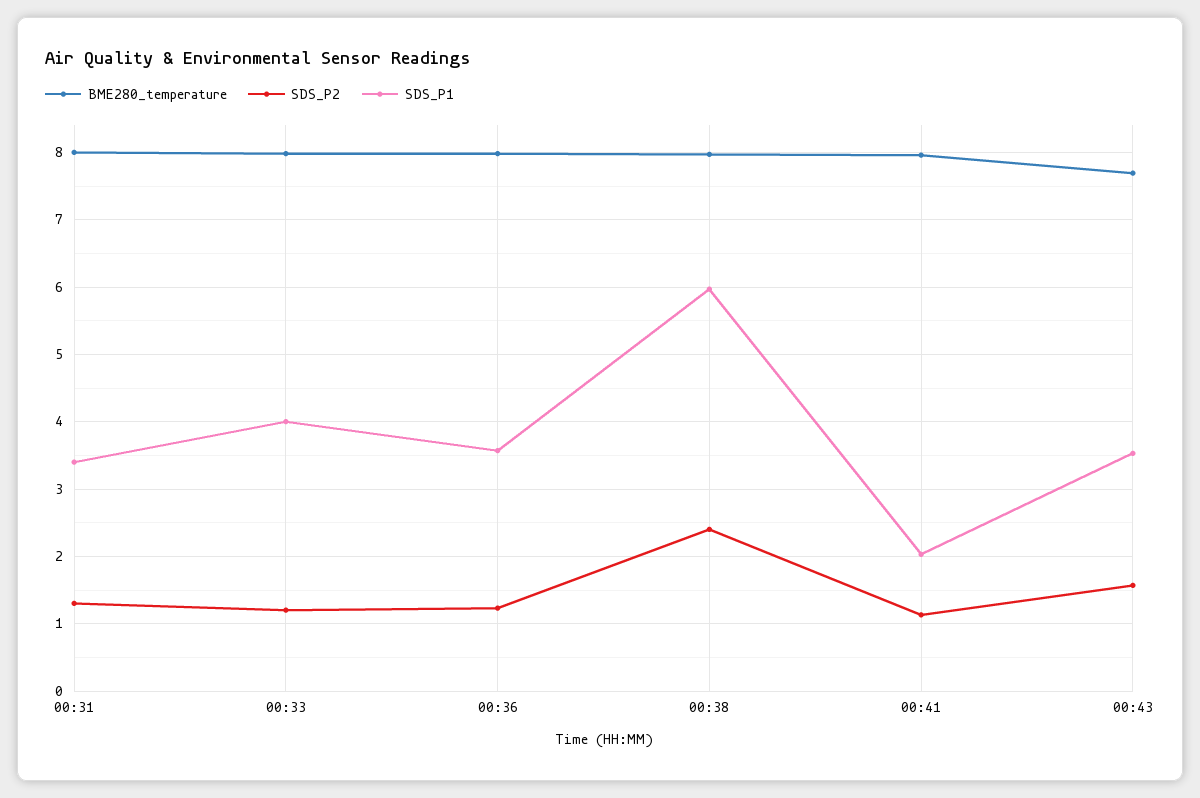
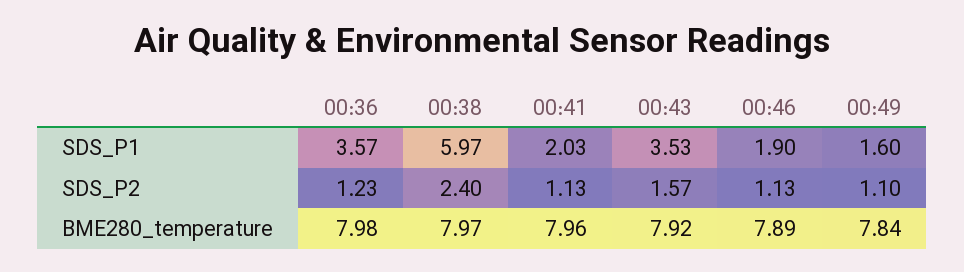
BME280_temperature, 00:31: 8 -> none
SDS_P2, 00:31: 1.3 -> none
SDS_P1, 00:31: 3.4 -> none
BME280_temperature, 00:33: 8 -> none
SDS_P2, 00:33: 1.2 -> none
SDS_P1, 00:33: 4 -> none
BME280_temperature, 00:43: 7.7 -> 7.92
SDS_P1, 00:46: none -> 1.9
SDS_P1, 00:49: none -> 1.6
SDS_P2, 00:46: none -> 1.13
SDS_P2, 00:49: none -> 1.1
BME280_temperature, 00:46: none -> 7.89
BME280_temperature, 00:49: none -> 7.84

